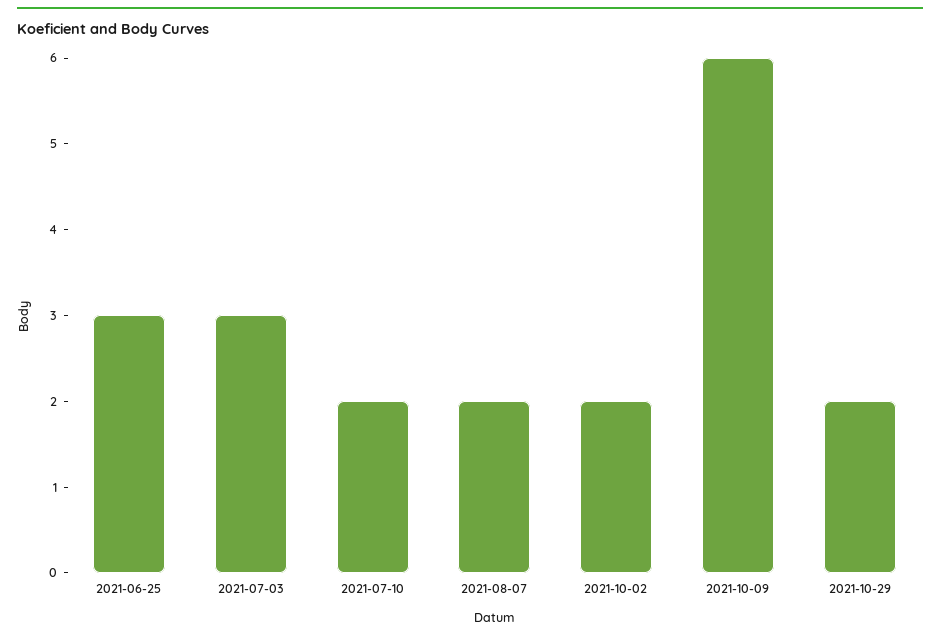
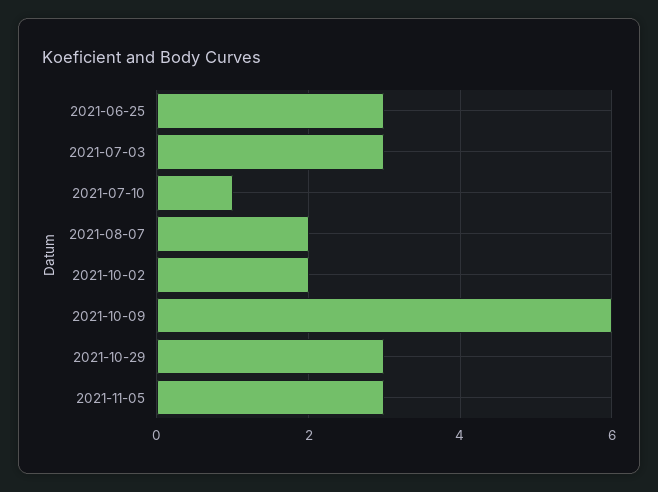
2021-07-10: 2 -> 1
2021-10-29: 2 -> 3
2021-11-05: none -> 3

